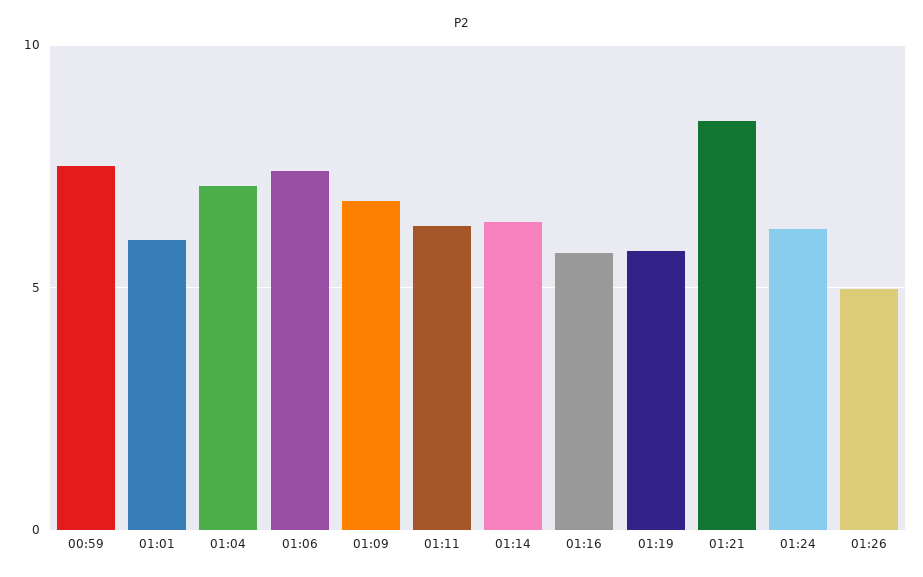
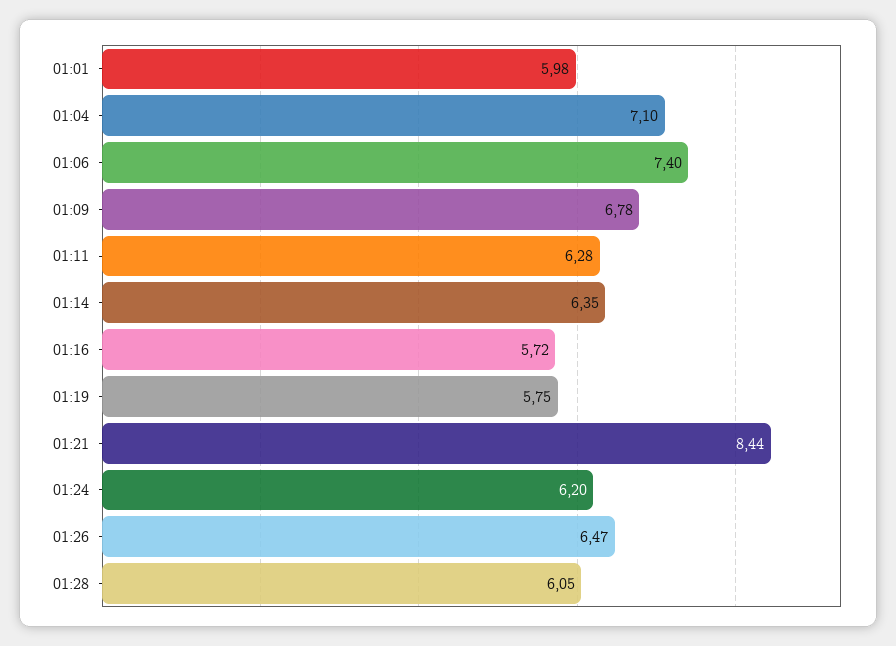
00:59: 7.5 -> none
01:26: 5 -> 6.47
01:28: none -> 6.05

